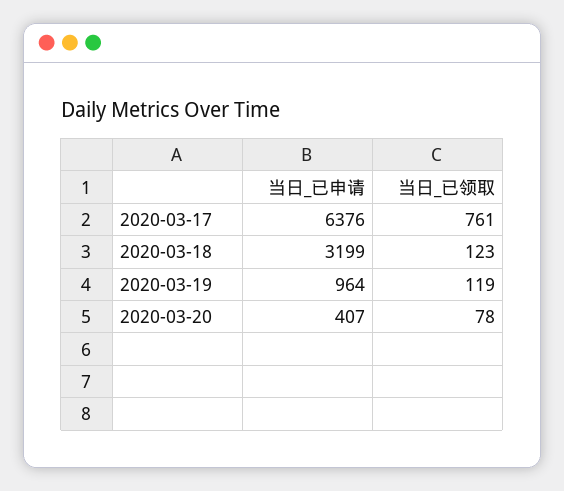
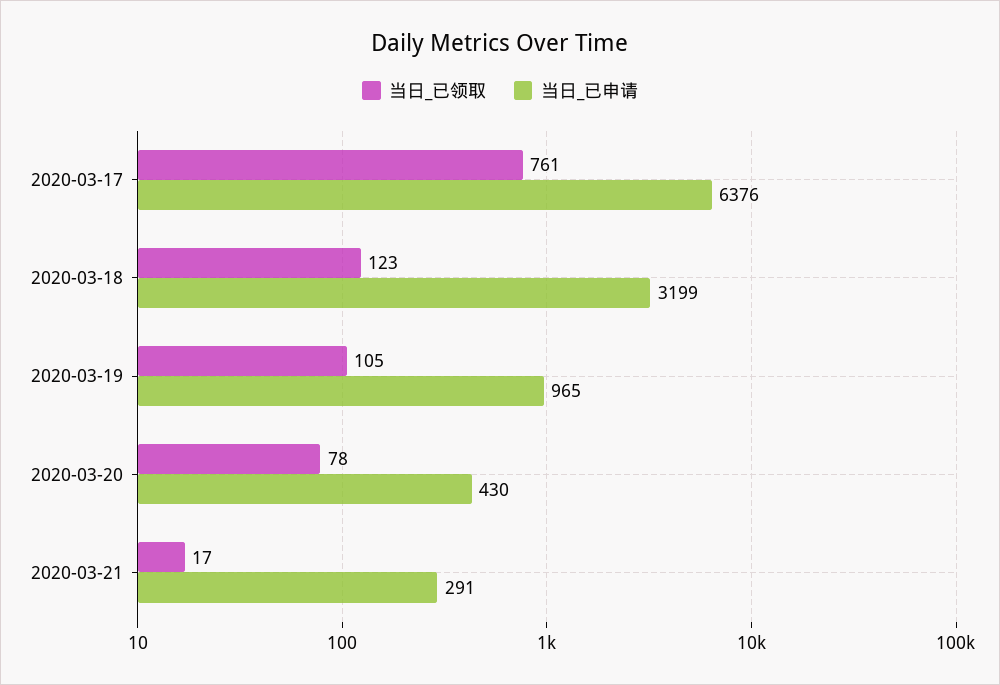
当日_已申请, 2020-03-19: 964 -> 965
当日_已领取, 2020-03-19: 119 -> 105
当日_已申请, 2020-03-20: 407 -> 430
当日_已领取, 2020-03-21: none -> 17
当日_已申请, 2020-03-21: none -> 291

